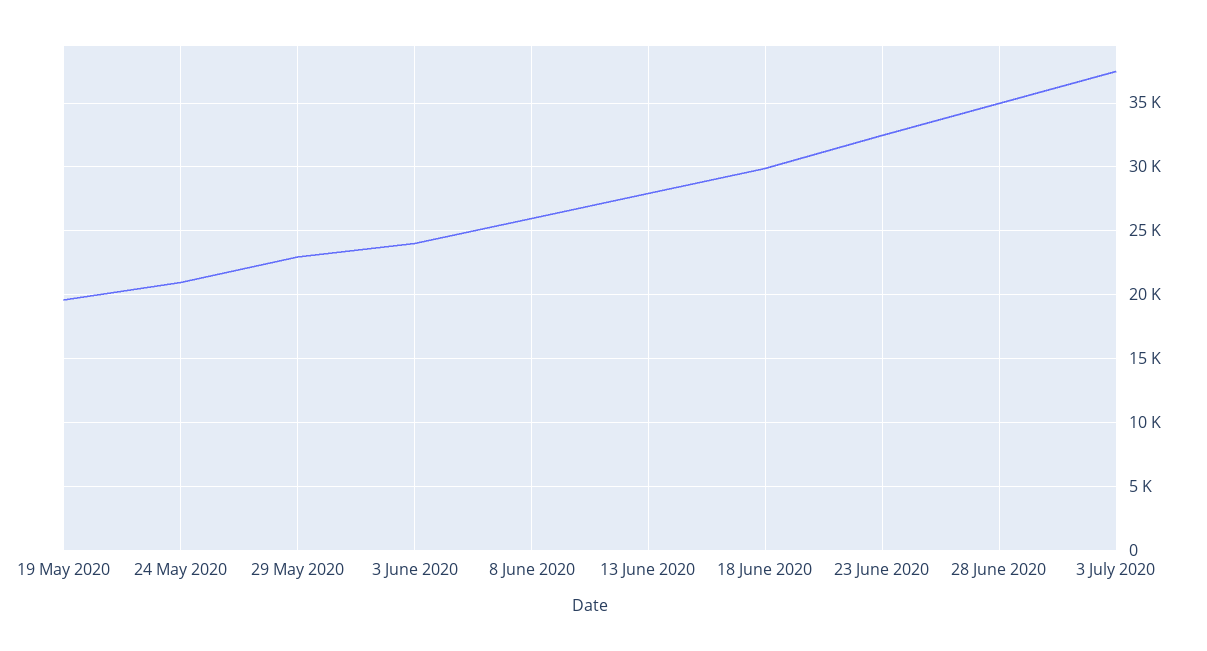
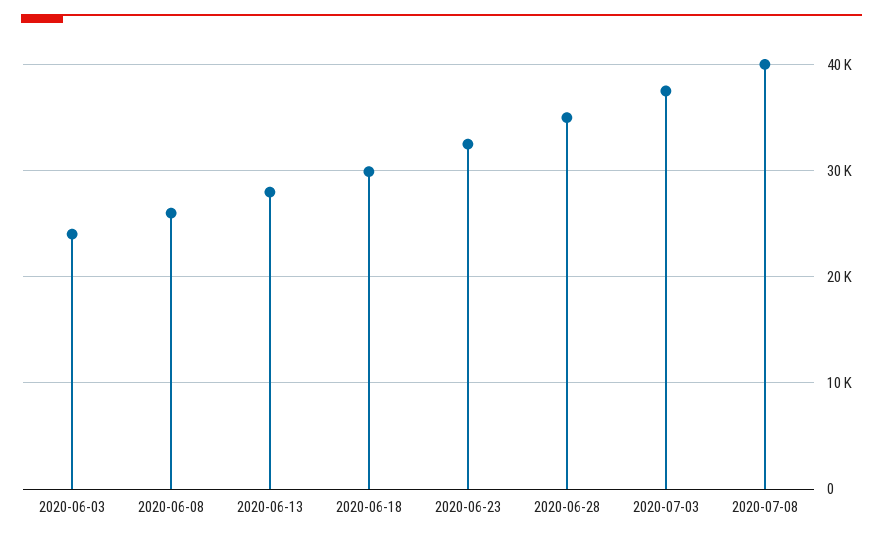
19 May 2020: 19500 -> none
24 May 2020: 21000 -> none
29 May 2020: 23000 -> none
2020-07-08: none -> 40000

